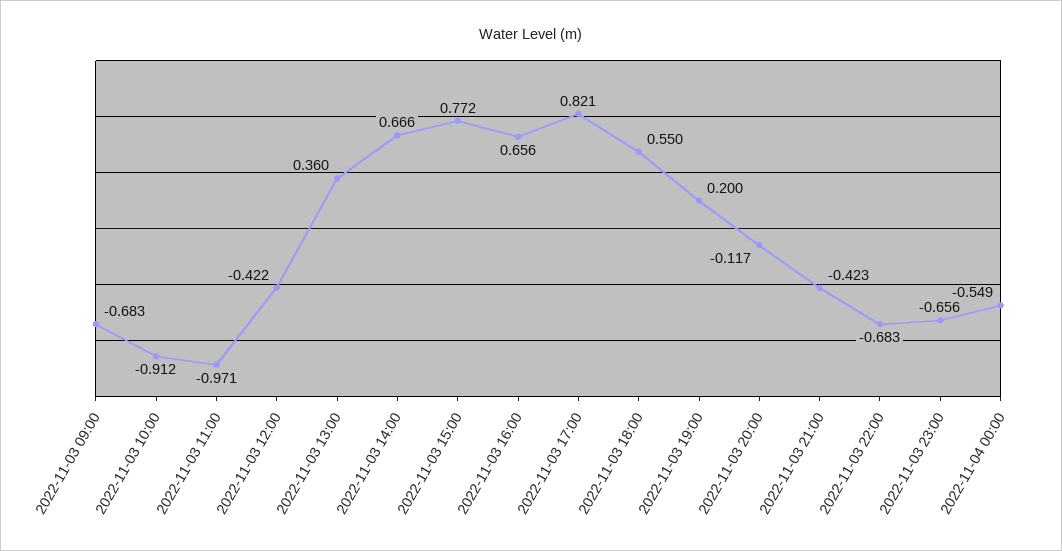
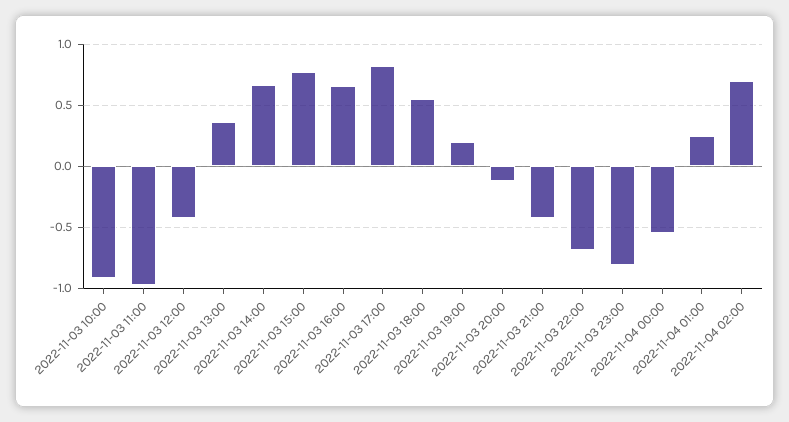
2022-11-03 09:00: -0.683 -> none
2022-11-03 23:00: -0.656 -> -0.8
2022-11-04 01:00: none -> 0.25
2022-11-04 02:00: none -> 0.7

